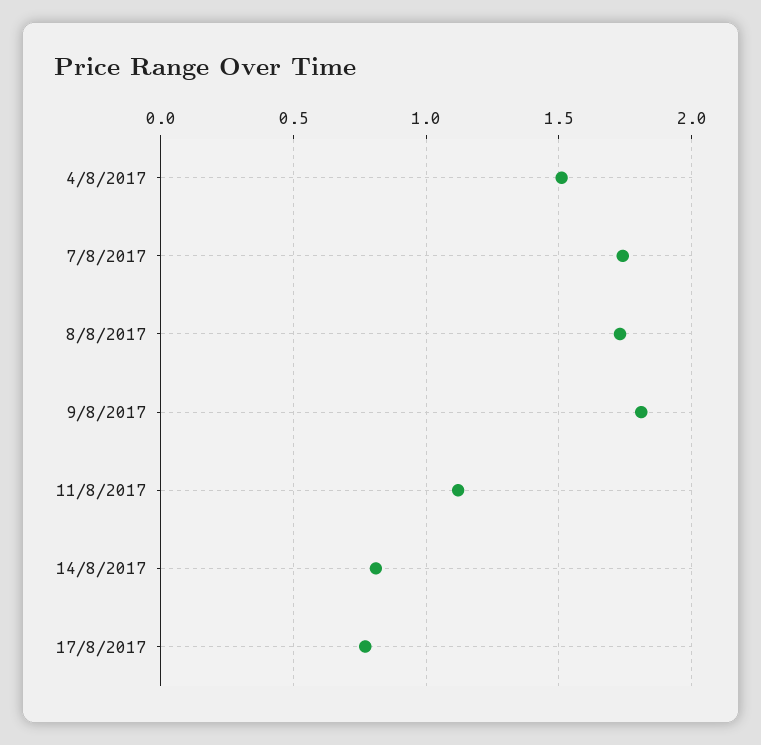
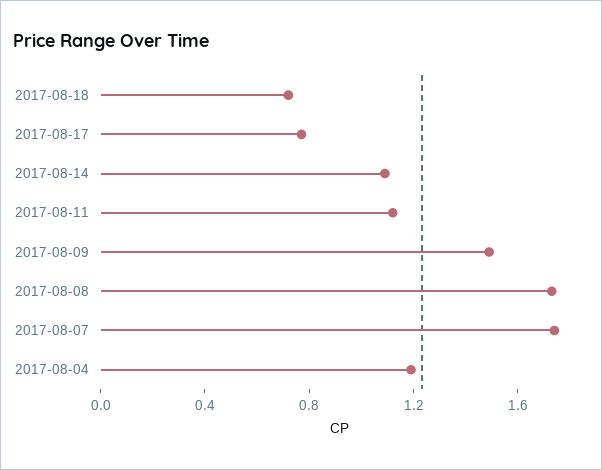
4/8/2017: 1.5 -> 1.2
9/8/2017: 1.8 -> 1.5
14/8/2017: 0.8 -> 1.1
2017-08-18: none -> 0.7

